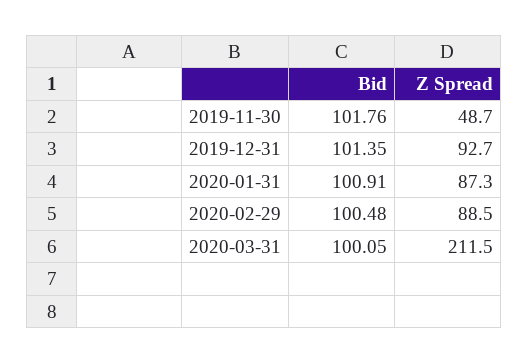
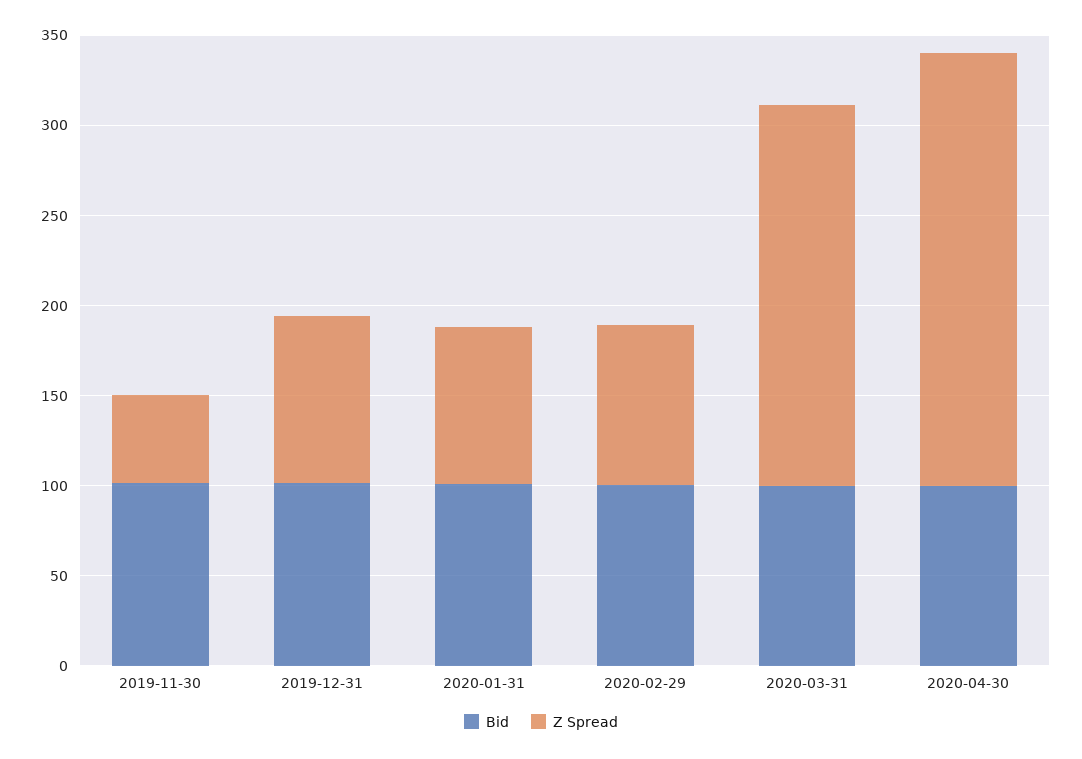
Bid, 2020-04-30: none -> 100
Z Spread, 2020-04-30: none -> 240

